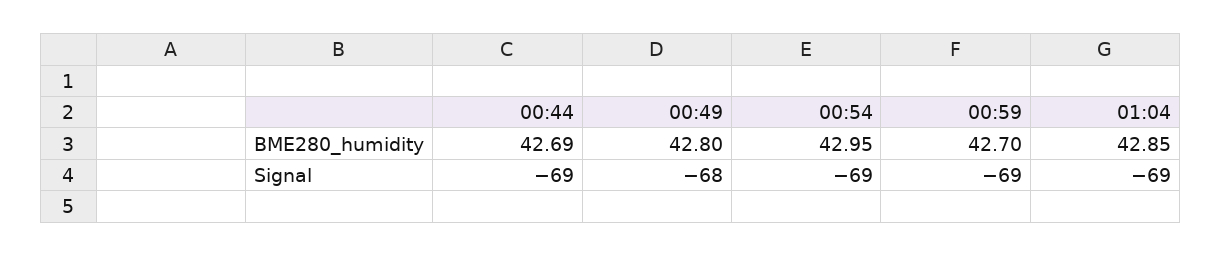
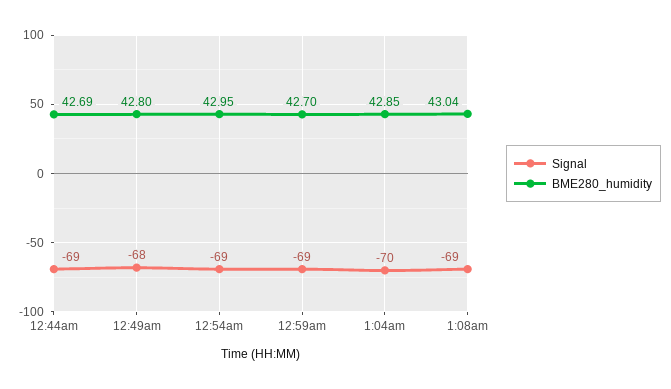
Signal, 01:04: -69 -> -70
Signal, 1:08am: none -> -69
BME280_humidity, 1:08am: none -> 43.04

